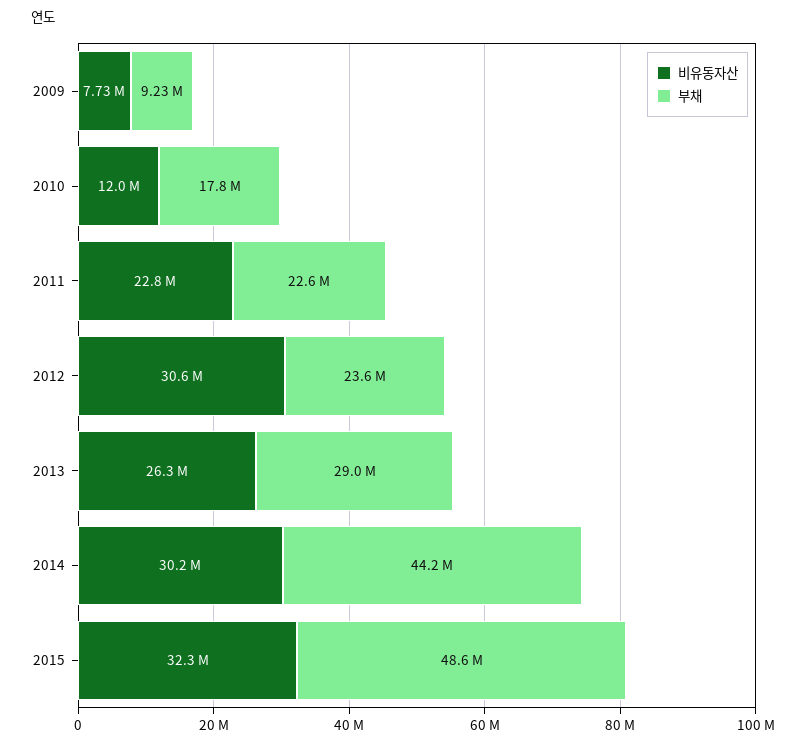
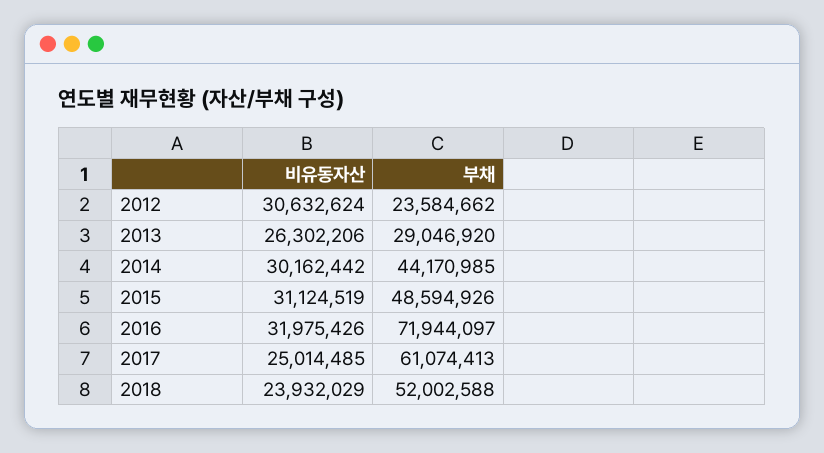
비유동자산, 2009: 7730000 -> none
부채, 2009: 9230000 -> none
비유동자산, 2010: 12000000 -> none
부채, 2010: 17800000 -> none
비유동자산, 2011: 22800000 -> none
부채, 2011: 22600000 -> none
비유동자산, 2015: 32300000 -> 31124519
비유동자산, 2016: none -> 31975426
부채, 2016: none -> 71944097
비유동자산, 2017: none -> 25014485
부채, 2017: none -> 61074413
비유동자산, 2018: none -> 23932029
부채, 2018: none -> 52002588

